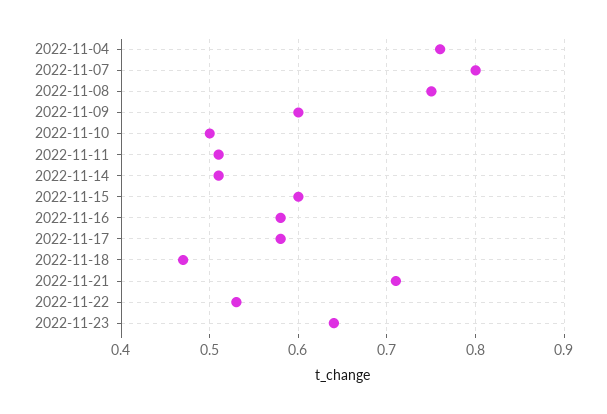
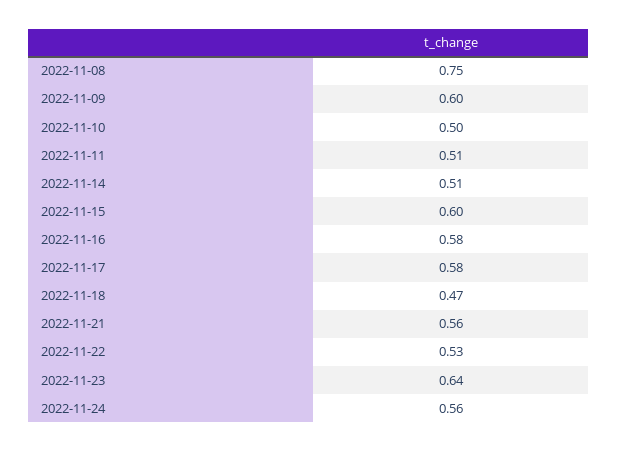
2022-11-04: 0.76 -> none
2022-11-07: 0.8 -> none
2022-11-21: 0.71 -> 0.56
2022-11-24: none -> 0.56

